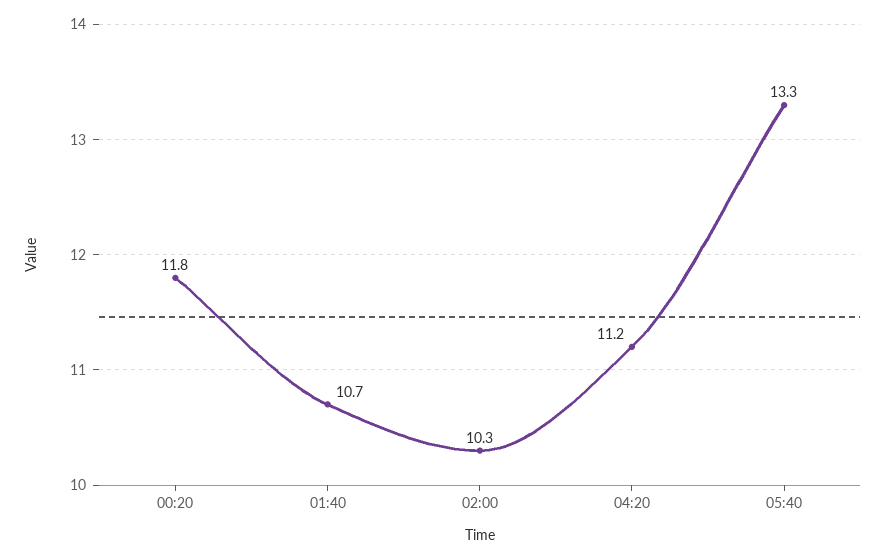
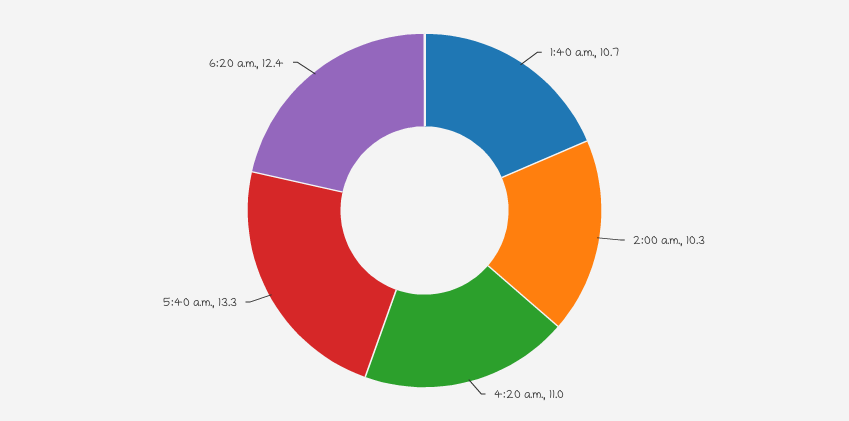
00:20: 11.8 -> none
04:20: 11.2 -> 11
6:20 a.m.: none -> 12.4

